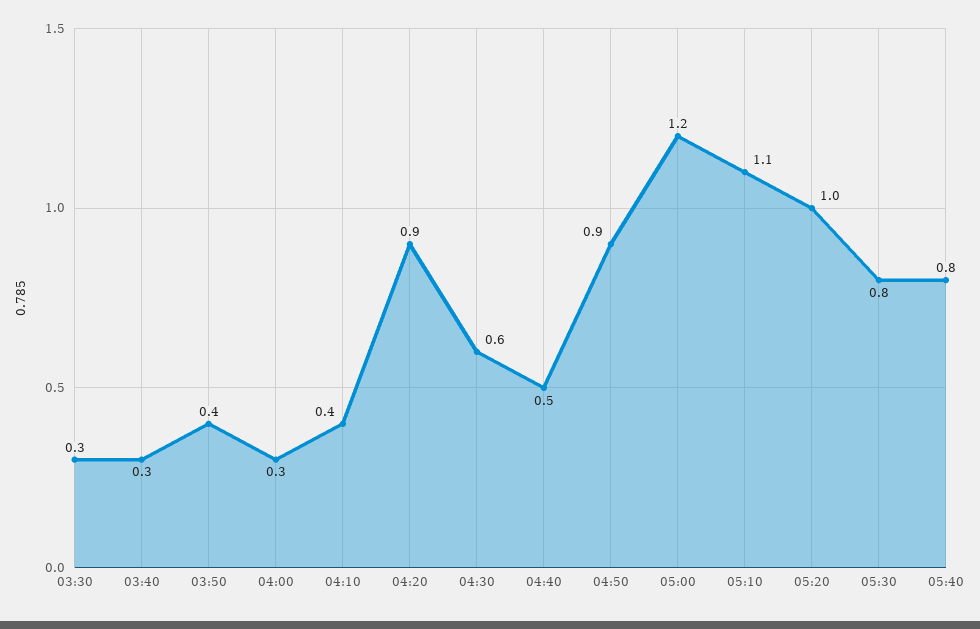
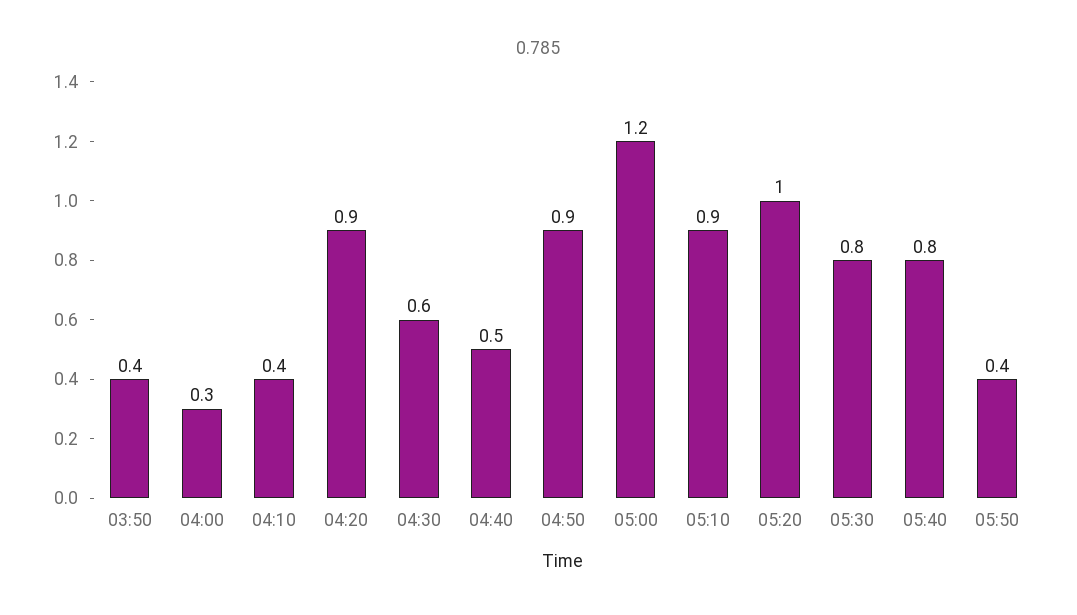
03:30: 0.3 -> none
03:40: 0.3 -> none
05:10: 1.1 -> 0.9
05:50: none -> 0.4

